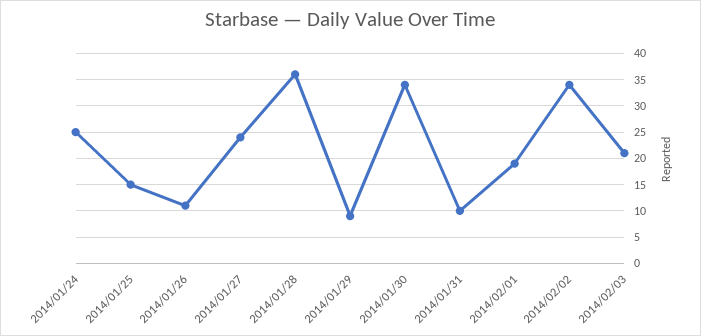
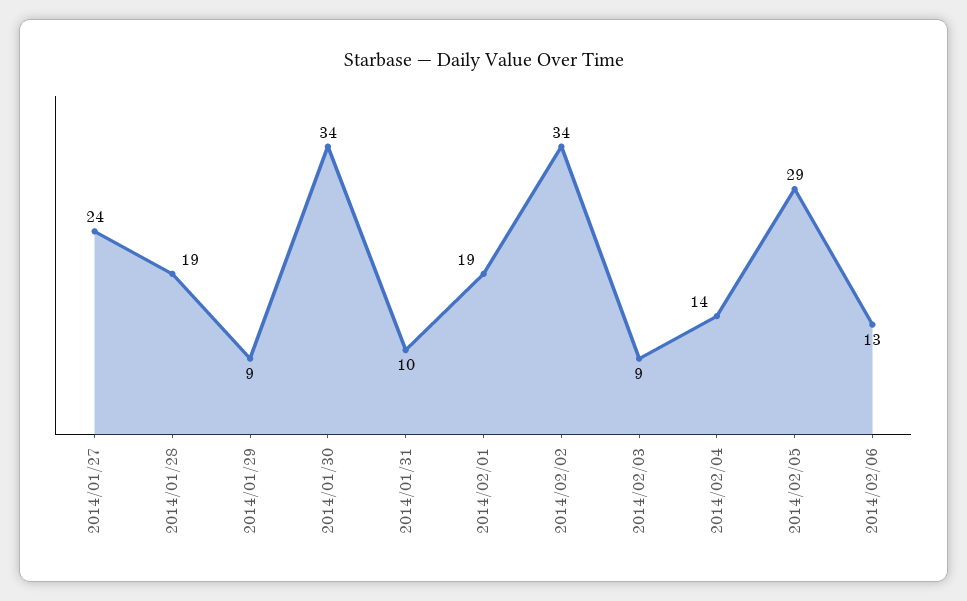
2014/01/24: 25 -> none
2014/01/25: 15 -> none
2014/01/26: 10 -> none
2014/01/28: 35 -> 19
2014/02/03: 20 -> 9
2014/02/04: none -> 14
2014/02/05: none -> 29
2014/02/06: none -> 13

